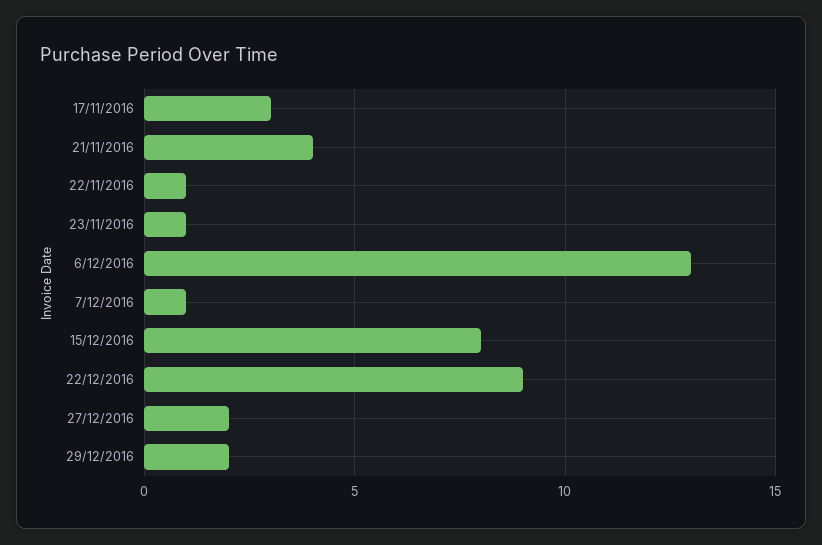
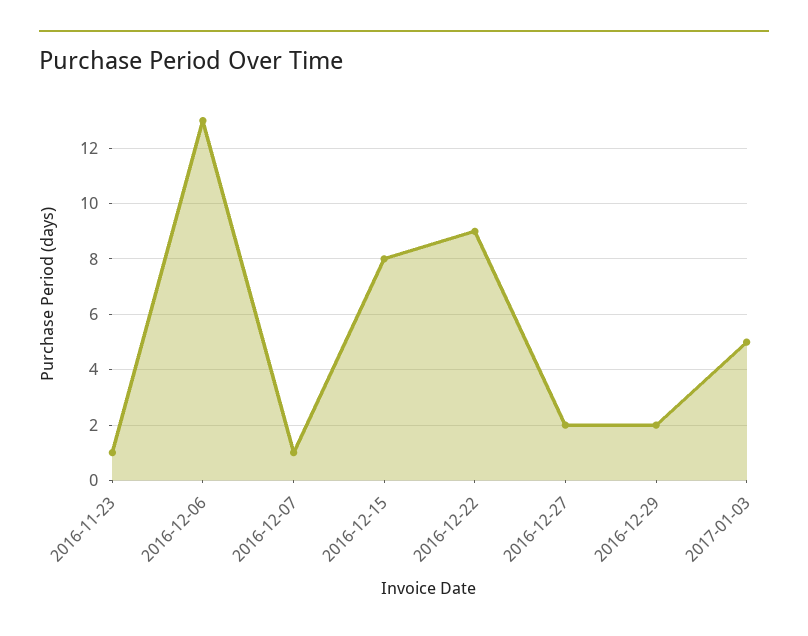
17/11/2016: 3 -> none
21/11/2016: 4 -> none
22/11/2016: 1 -> none
2017-01-03: none -> 5

